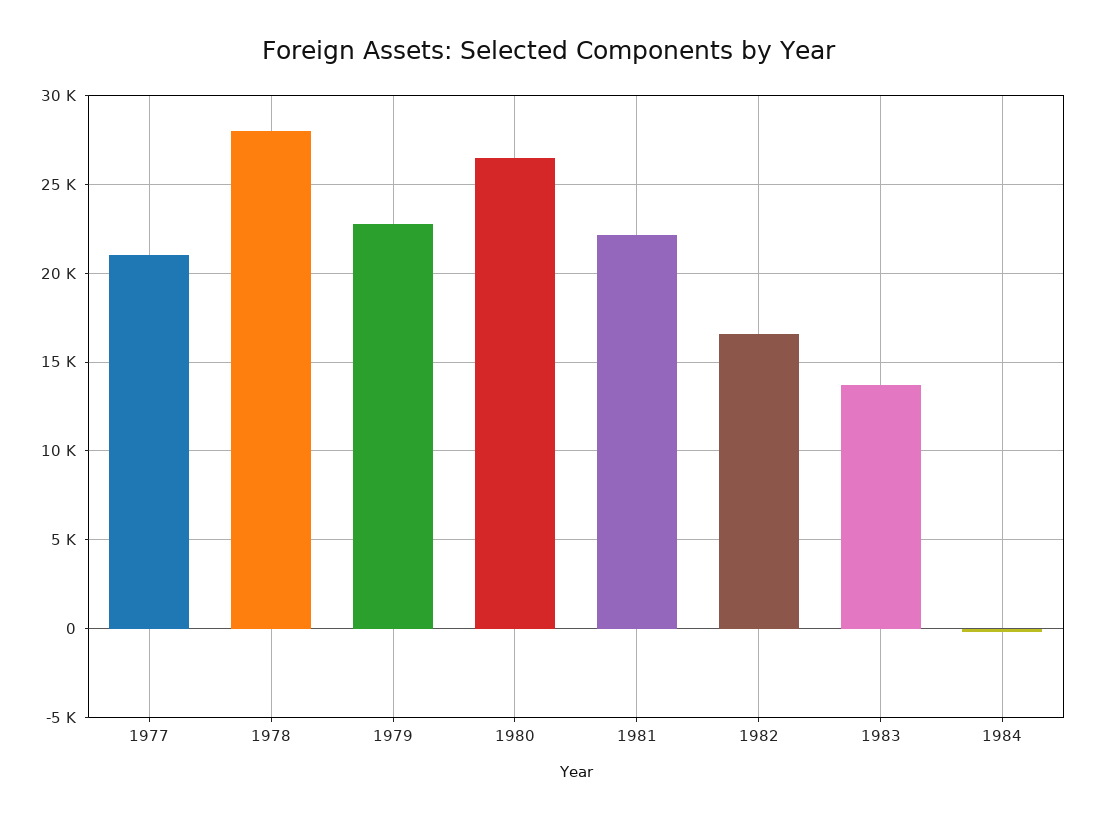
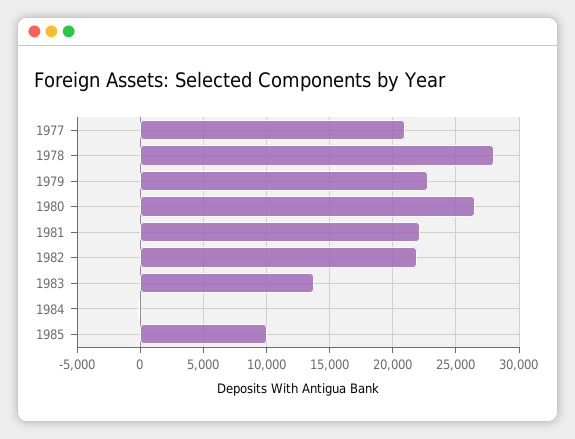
1982: 16500 -> 22000
1985: none -> 10000

